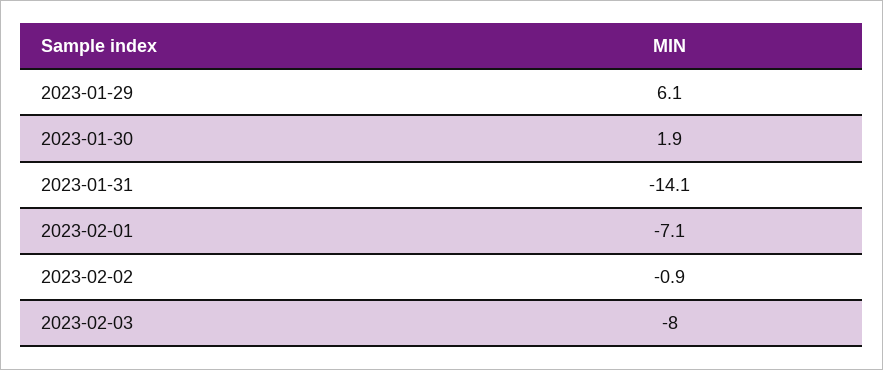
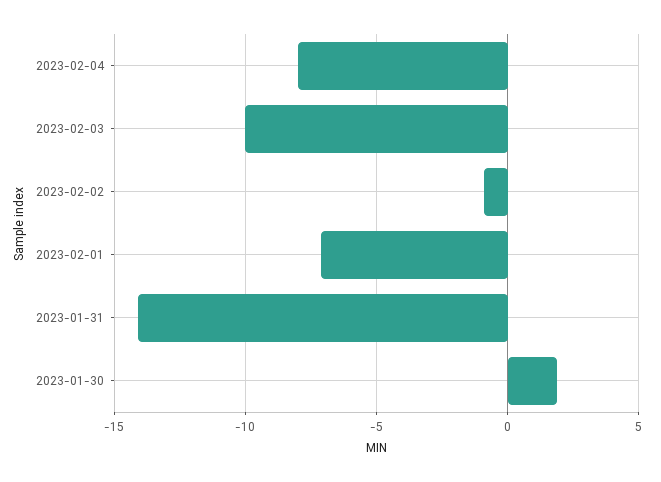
2023-01-29: 6.1 -> none
2023-02-03: -8 -> -10
2023-02-04: none -> -8

